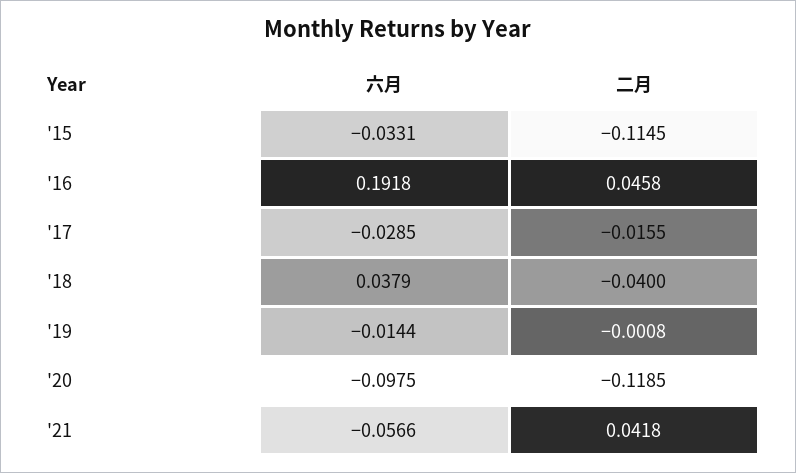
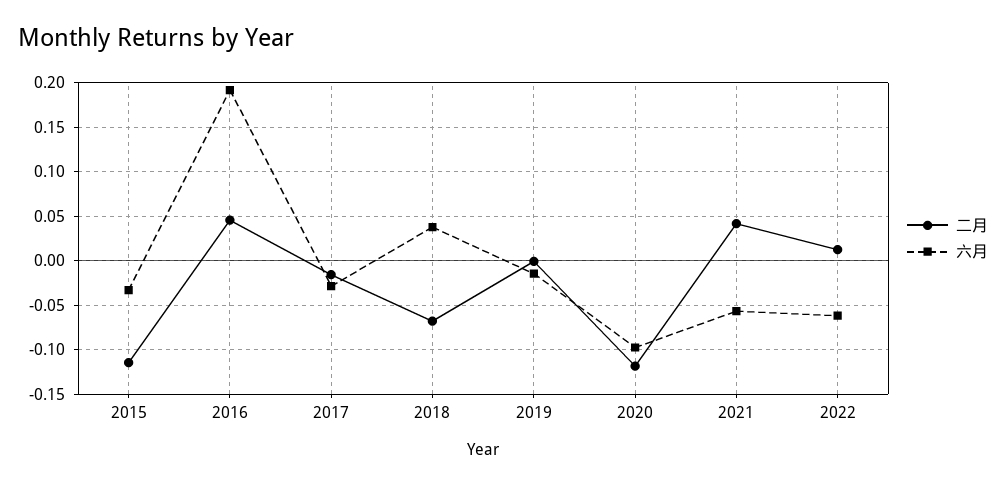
二月, '18: -0.04 -> -0.07
二月, 2022: none -> 0.01
六月, 2022: none -> -0.06

